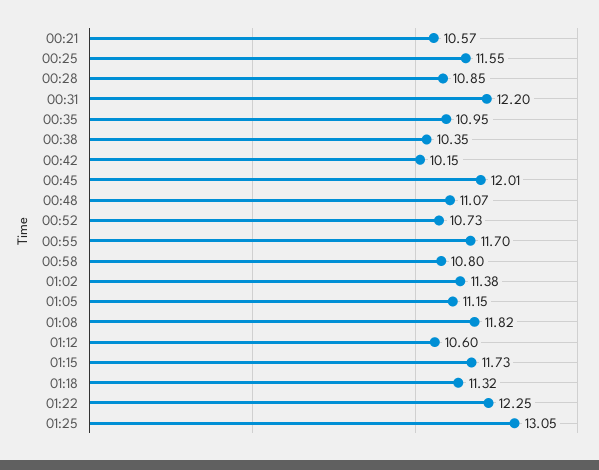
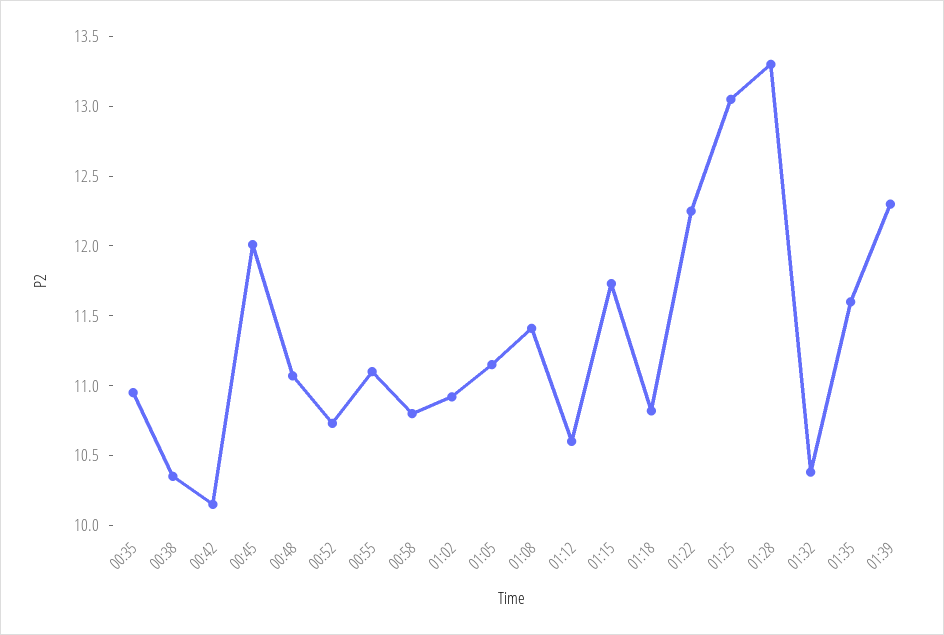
00:21: 10.57 -> none
00:25: 11.55 -> none
00:28: 10.85 -> none
00:31: 12.2 -> none
00:55: 11.7 -> 11.1
01:02: 11.38 -> 10.9
01:08: 11.82 -> 11.4
01:18: 11.32 -> 10.8
01:28: none -> 13.3
01:32: none -> 10.4
01:35: none -> 11.6
01:39: none -> 12.3

